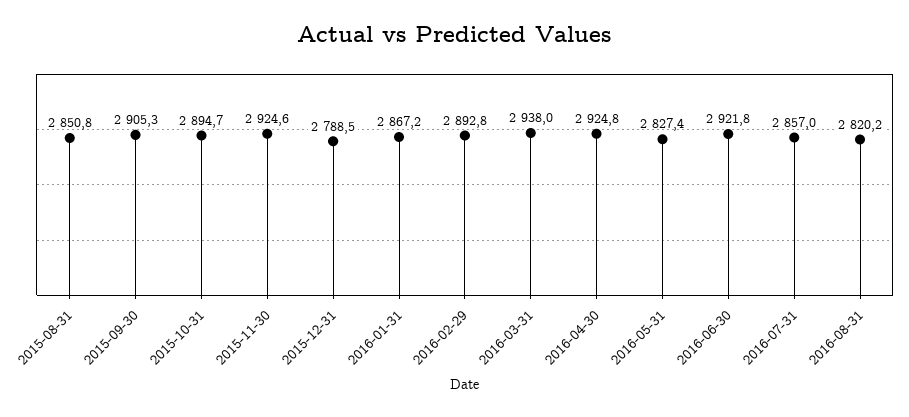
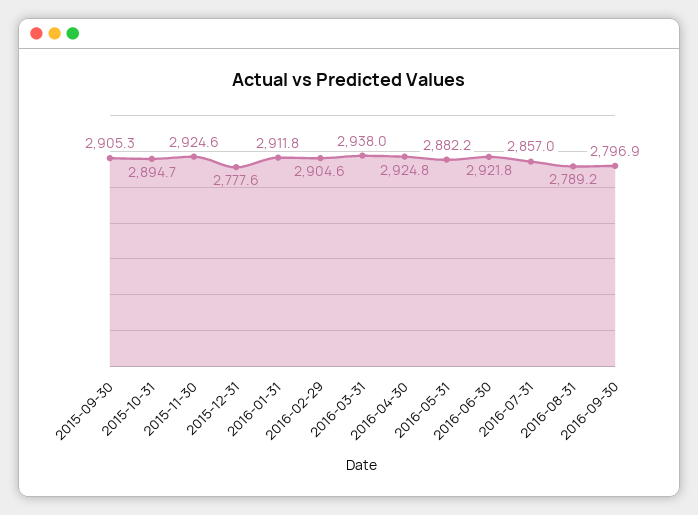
2015-08-31: 2850.8 -> none
2015-12-31: 2788.5 -> 2777.6
2016-01-31: 2867.2 -> 2911.8
2016-02-29: 2892.8 -> 2904.6
2016-05-31: 2827.4 -> 2882.2
2016-08-31: 2820.2 -> 2789.2
2016-09-30: none -> 2796.9

